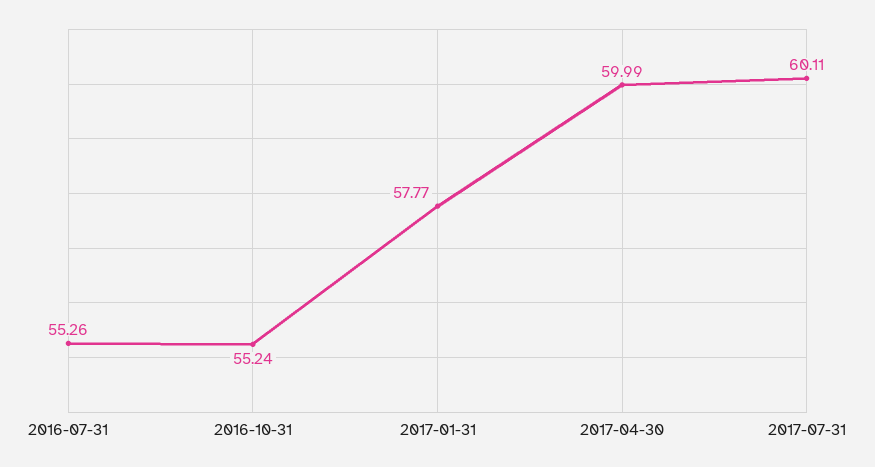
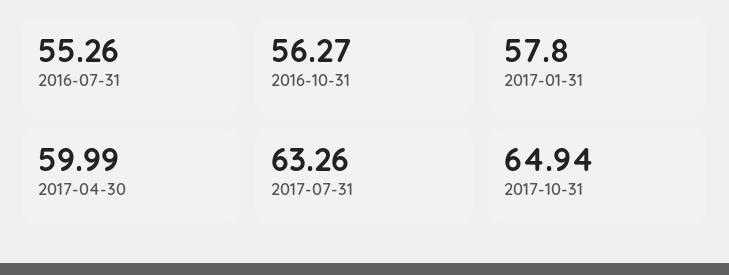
2016-10-31: 55.24 -> 56.27
2017-01-31: 57.77 -> 57.8
2017-07-31: 60.11 -> 63.26
2017-10-31: none -> 64.94

